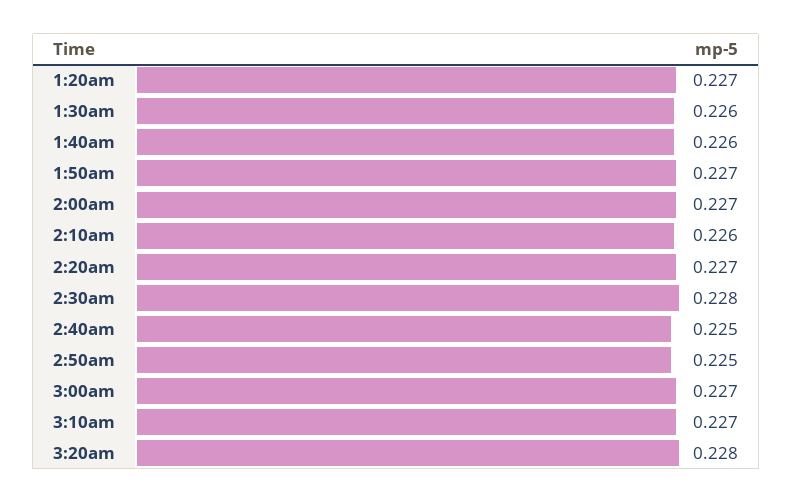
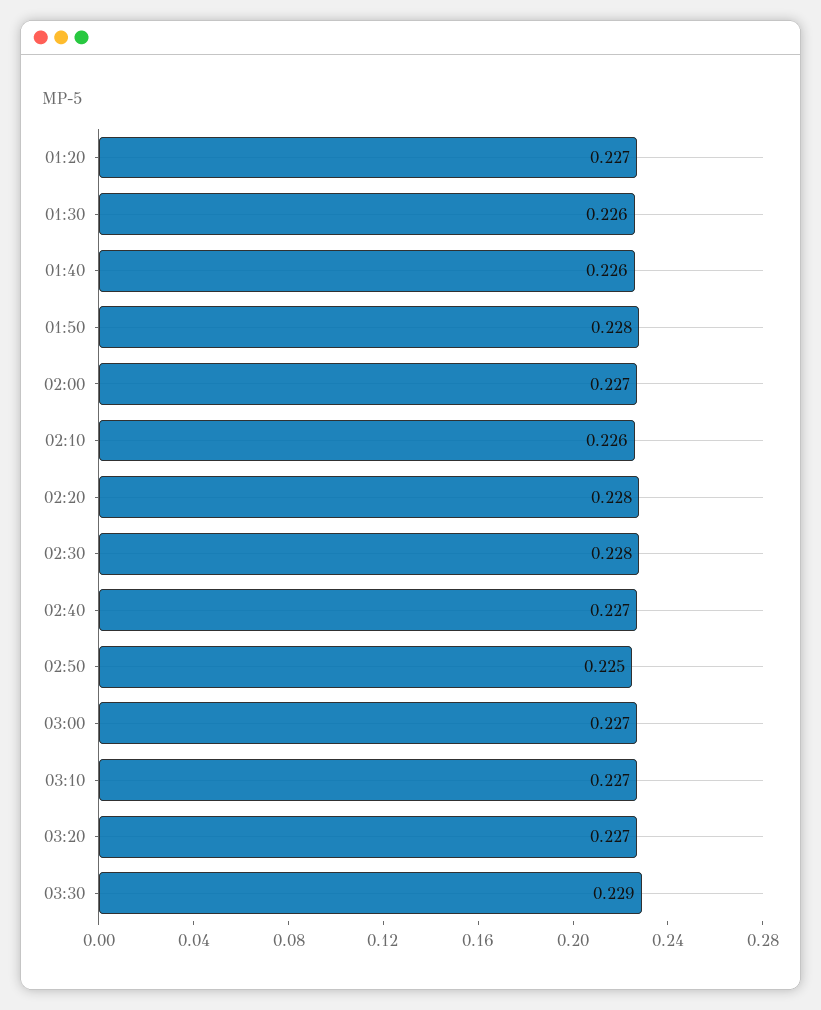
1:50am: 0.227 -> 0.228
2:20am: 0.227 -> 0.228
2:40am: 0.225 -> 0.227
3:20am: 0.228 -> 0.227
03:30: none -> 0.229

